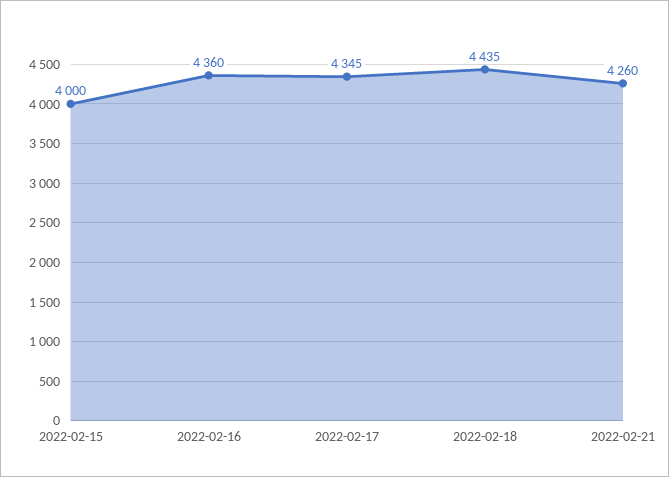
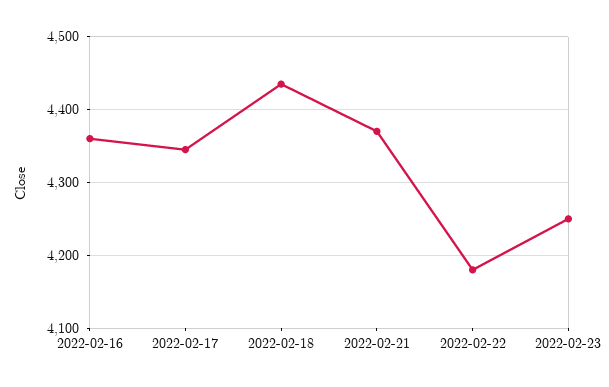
2022-02-15: 4000 -> none
2022-02-21: 4260 -> 4370
2022-02-22: none -> 4180
2022-02-23: none -> 4250

